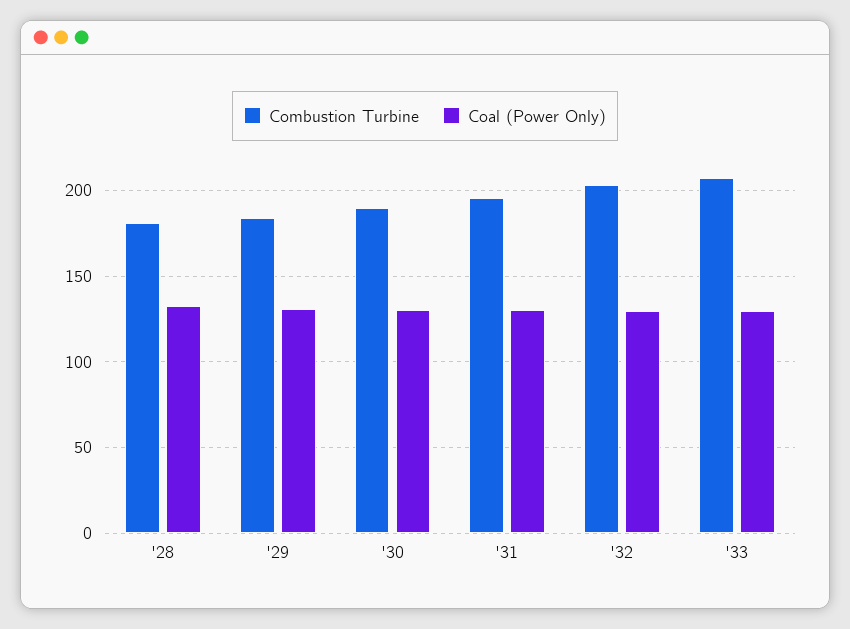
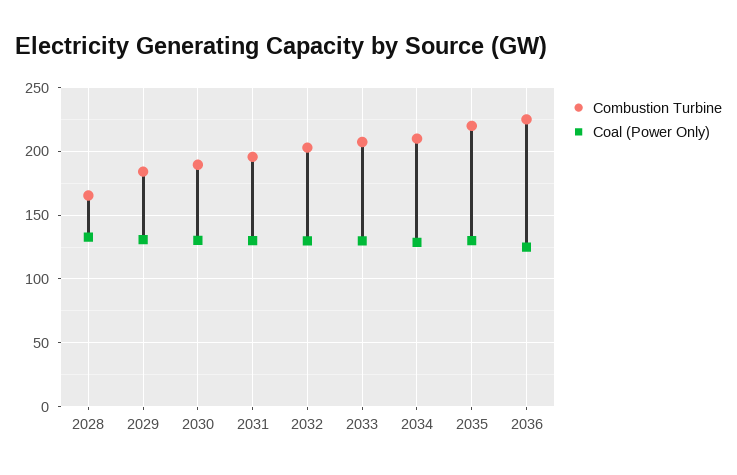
Combustion Turbine, '28: 180 -> 165
Combustion Turbine, 2034: none -> 210
Coal (Power Only), 2034: none -> 130
Combustion Turbine, 2035: none -> 220
Coal (Power Only), 2035: none -> 130
Combustion Turbine, 2036: none -> 225
Coal (Power Only), 2036: none -> 125

